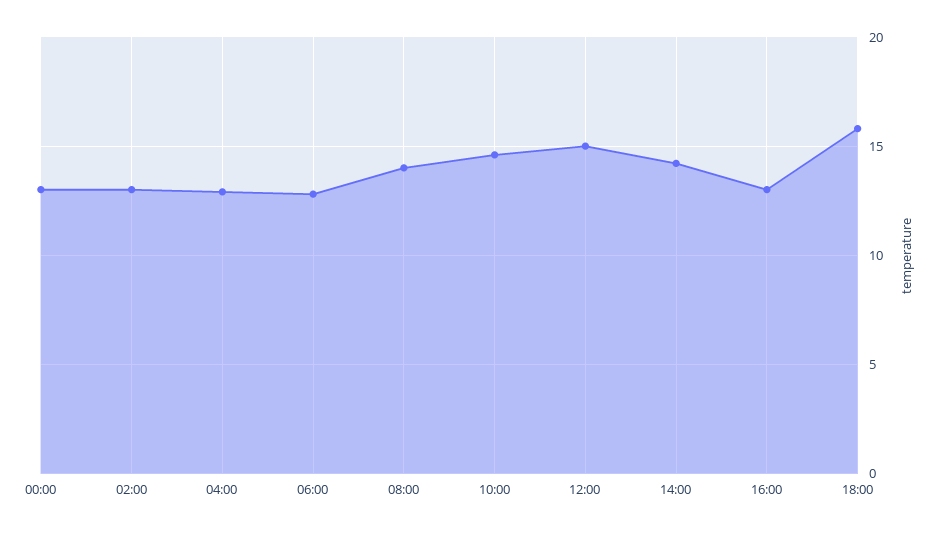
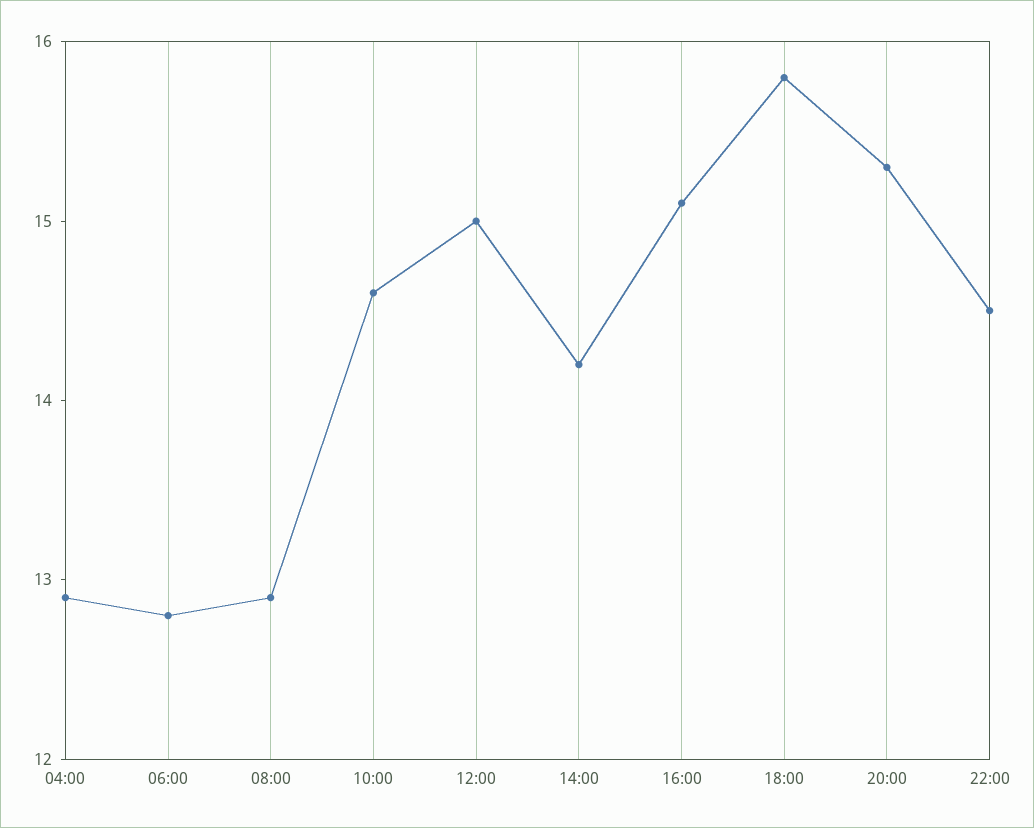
00:00: 13 -> none
02:00: 13 -> none
08:00: 14 -> 12.9
16:00: 13 -> 15.1
20:00: none -> 15.3
22:00: none -> 14.5

